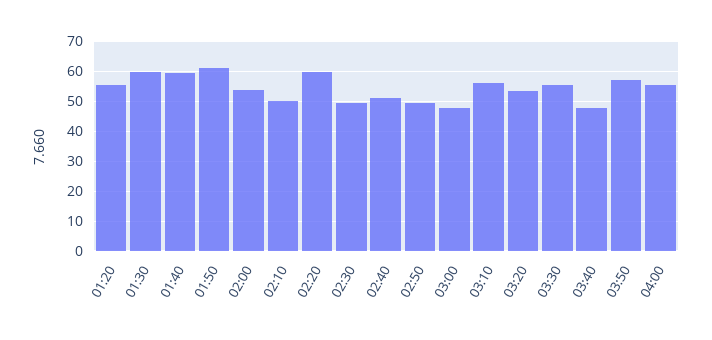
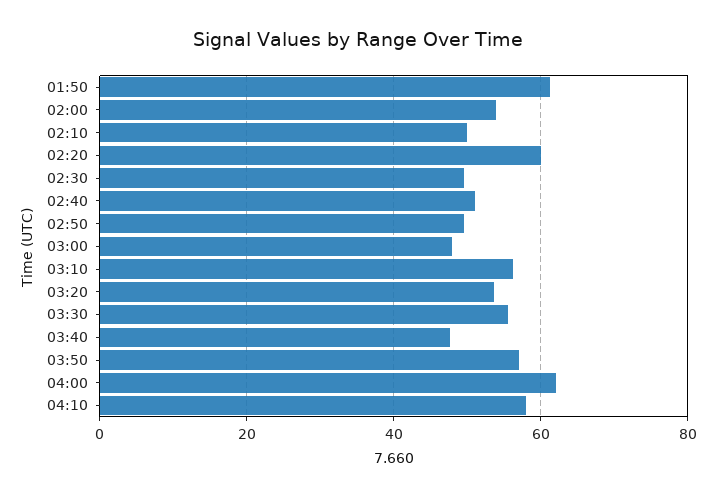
01:20: 55 -> none
01:30: 60 -> none
01:40: 60 -> none
04:00: 55 -> 62
04:10: none -> 58

